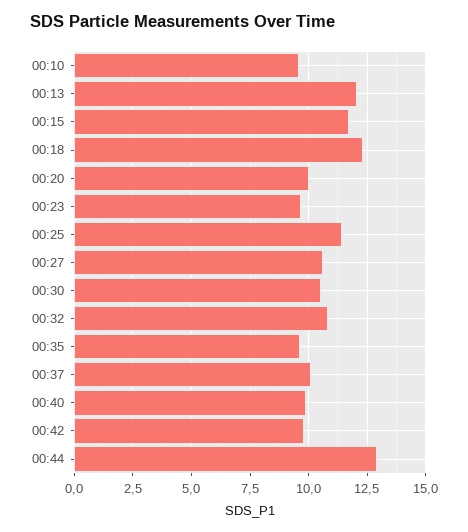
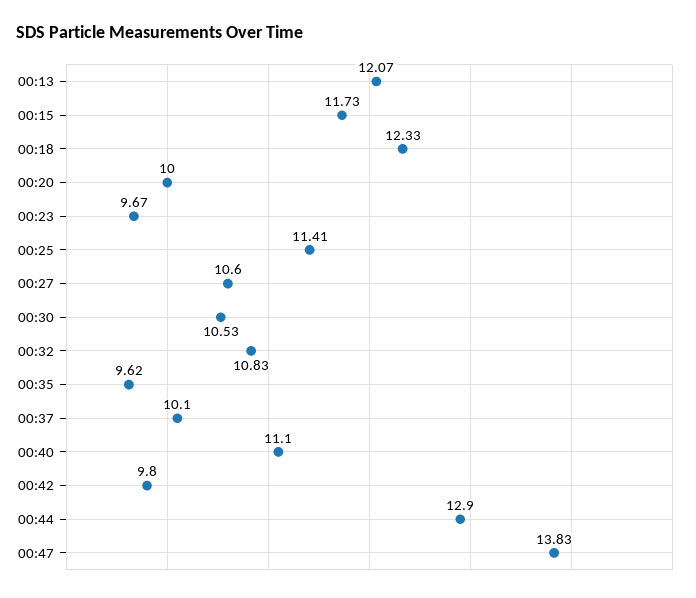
00:10: 9.5 -> none
00:40: 10 -> 11.1
00:47: none -> 13.83

